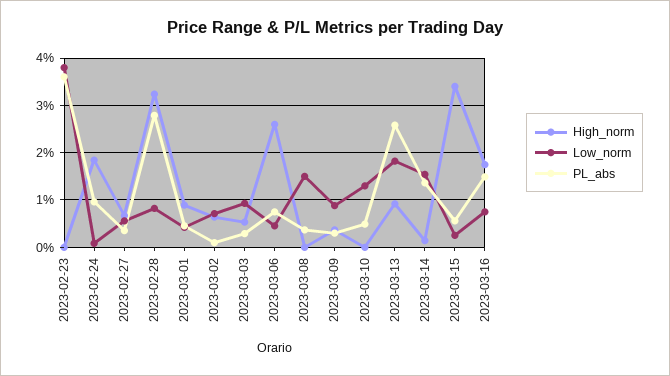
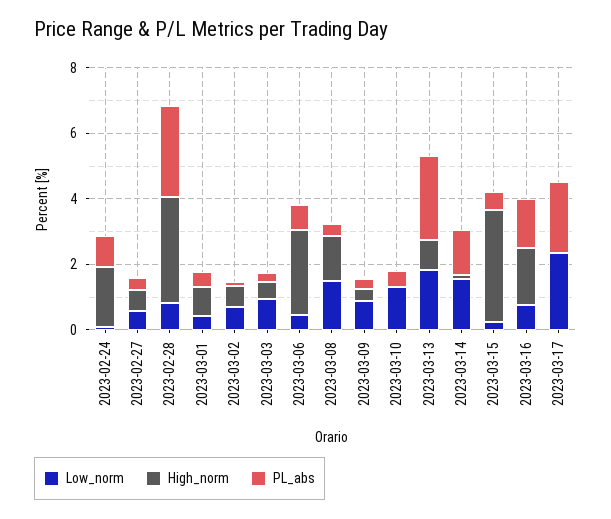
High_norm, 2023-02-23: 0 -> none
Low_norm, 2023-02-23: 3.8 -> none
PL_abs, 2023-02-23: 3.6 -> none
High_norm, 2023-03-08: 0 -> 1.5
Low_norm, 2023-03-17: none -> 2.5
High_norm, 2023-03-17: none -> 0
PL_abs, 2023-03-17: none -> 2

